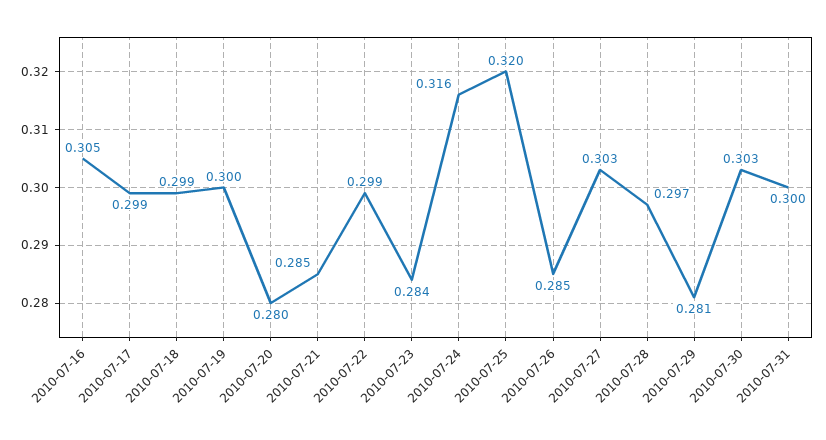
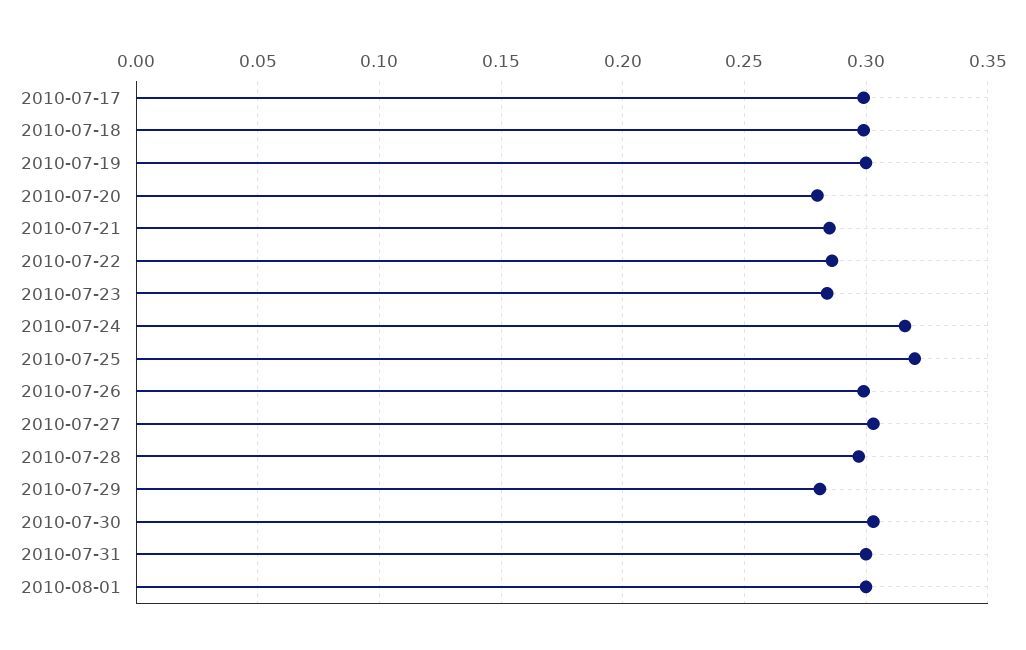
2010-07-16: 0.305 -> none
2010-07-22: 0.299 -> 0.285
2010-07-26: 0.285 -> 0.3
2010-08-01: none -> 0.3

